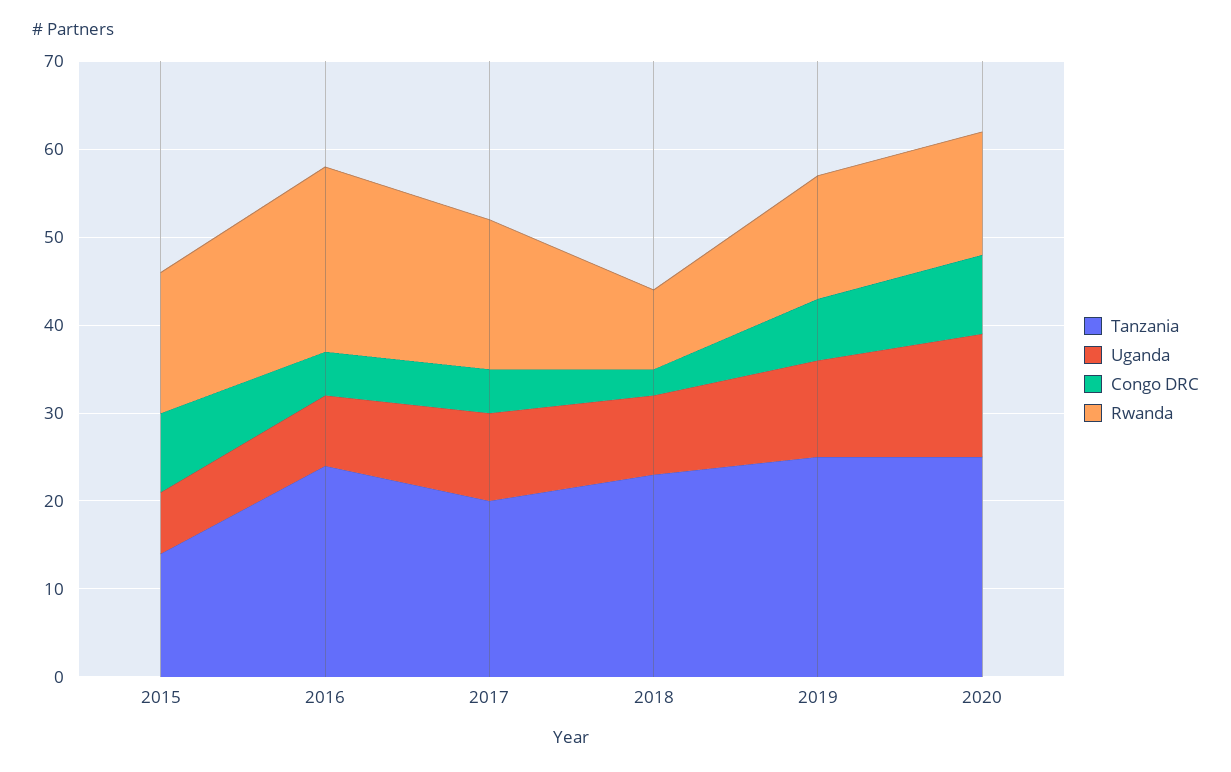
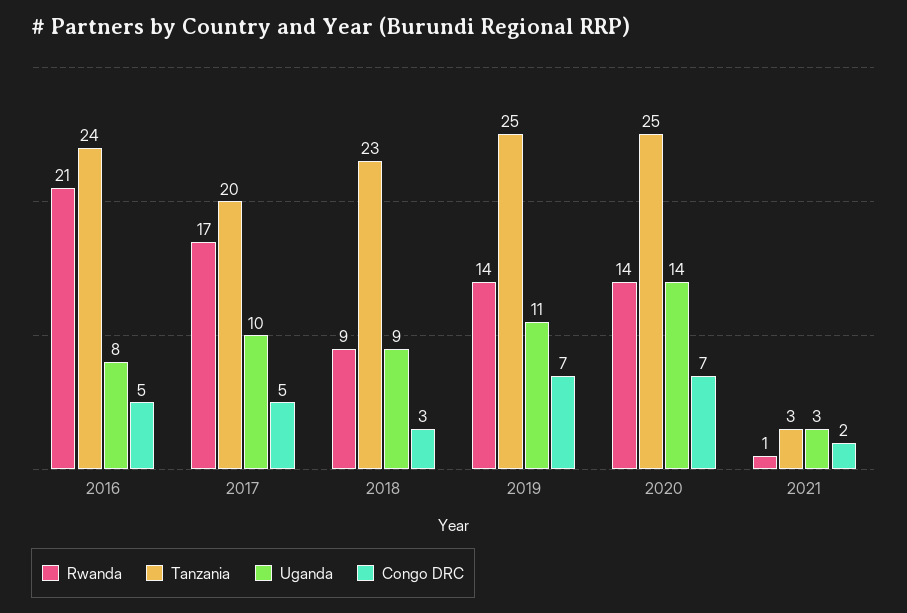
Tanzania, 2015: 14 -> none
Uganda, 2015: 7 -> none
Congo DRC, 2015: 9 -> none
Rwanda, 2015: 16 -> none
Congo DRC, 2020: 9 -> 7
Rwanda, 2021: none -> 1
Tanzania, 2021: none -> 3
Uganda, 2021: none -> 3
Congo DRC, 2021: none -> 2

